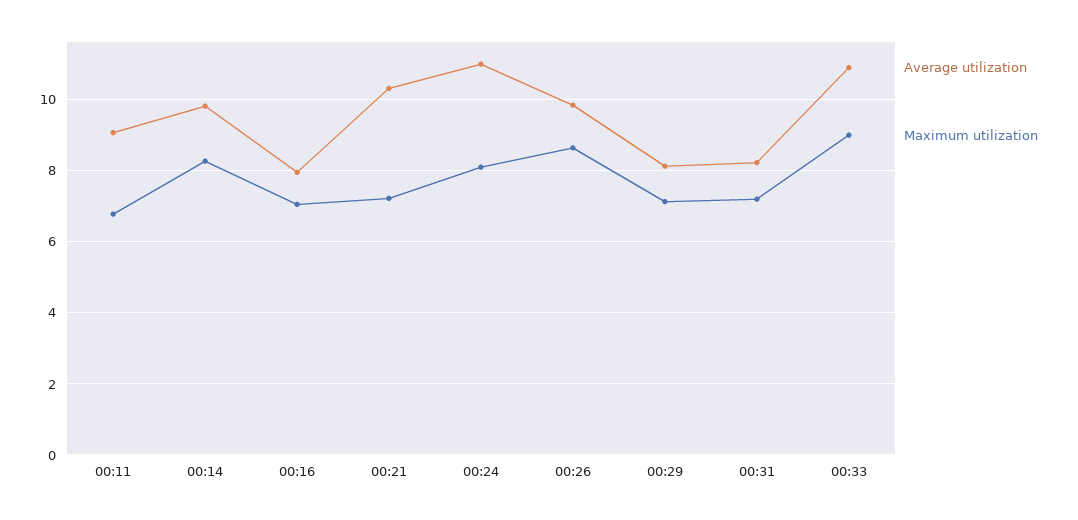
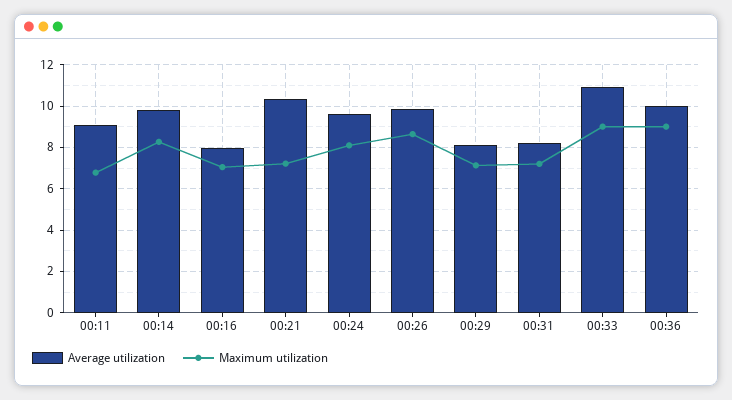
Average utilization, 00:24: 11 -> 9.5
Average utilization, 00:36: none -> 10
Maximum utilization, 00:36: none -> 9

